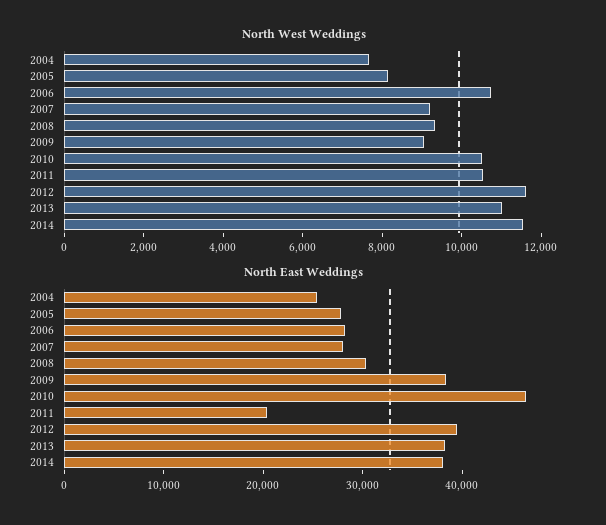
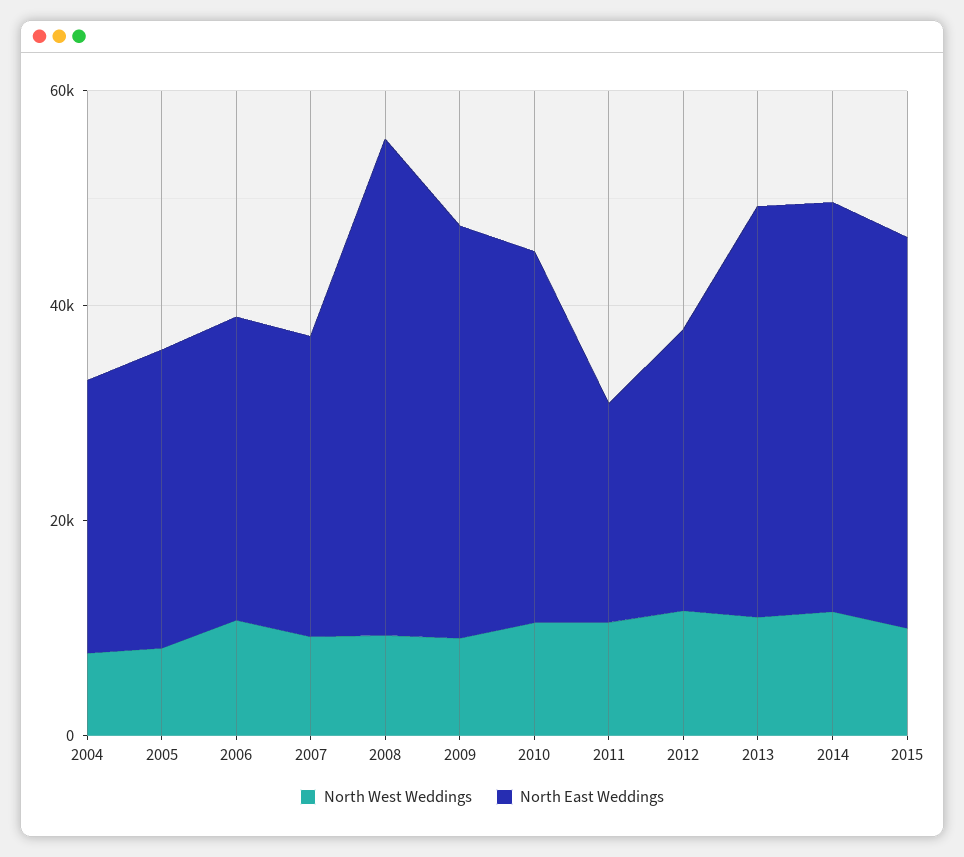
North East Weddings, 2008: 30000 -> 45000
North East Weddings, 2010: 46000 -> 35000
North East Weddings, 2012: 40000 -> 25000
North West Weddings, 2015: none -> 10000
North East Weddings, 2015: none -> 35000

